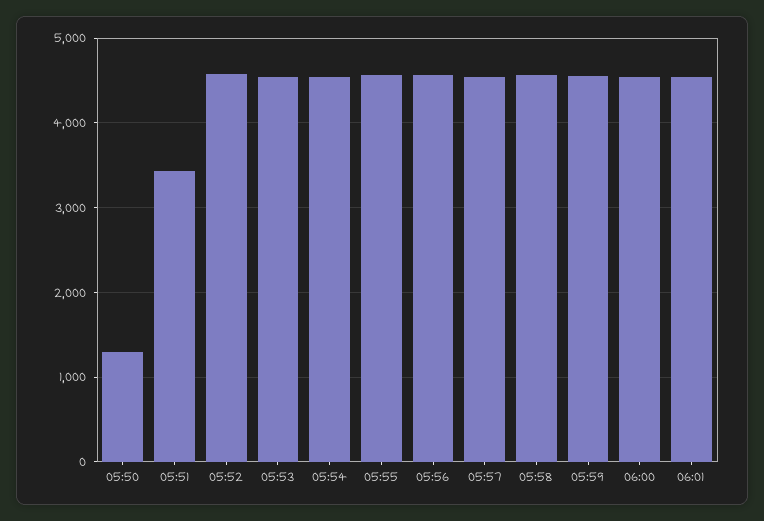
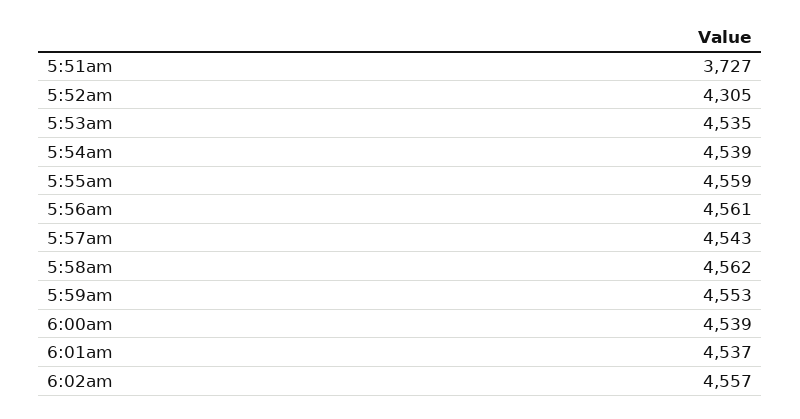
05:50: 1300 -> none
05:51: 3400 -> 3727
05:52: 4600 -> 4305
6:02am: none -> 4557

